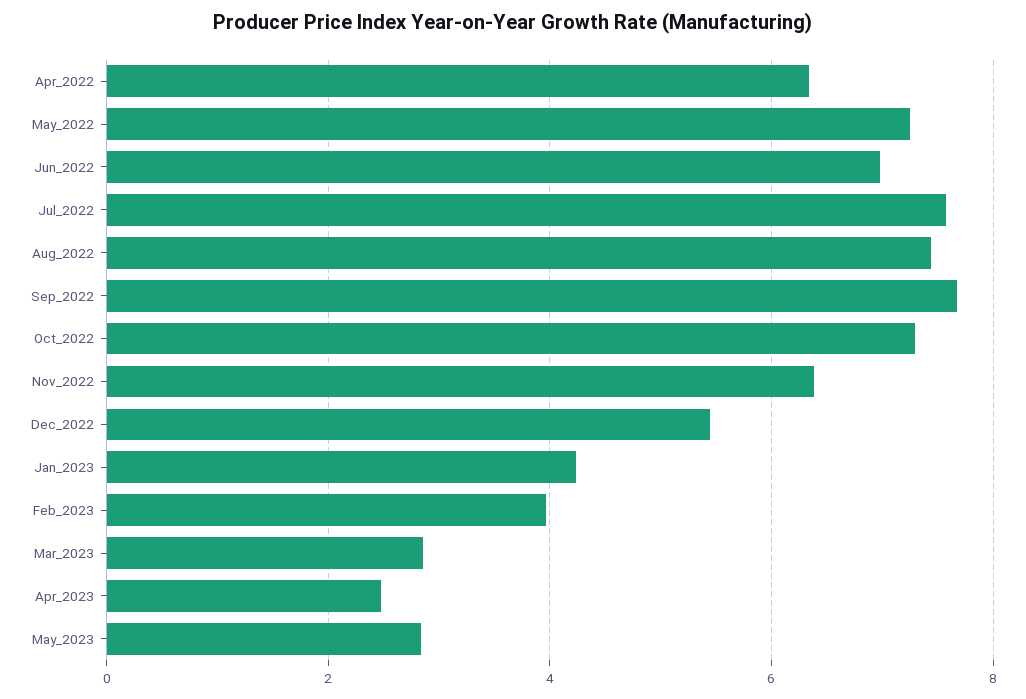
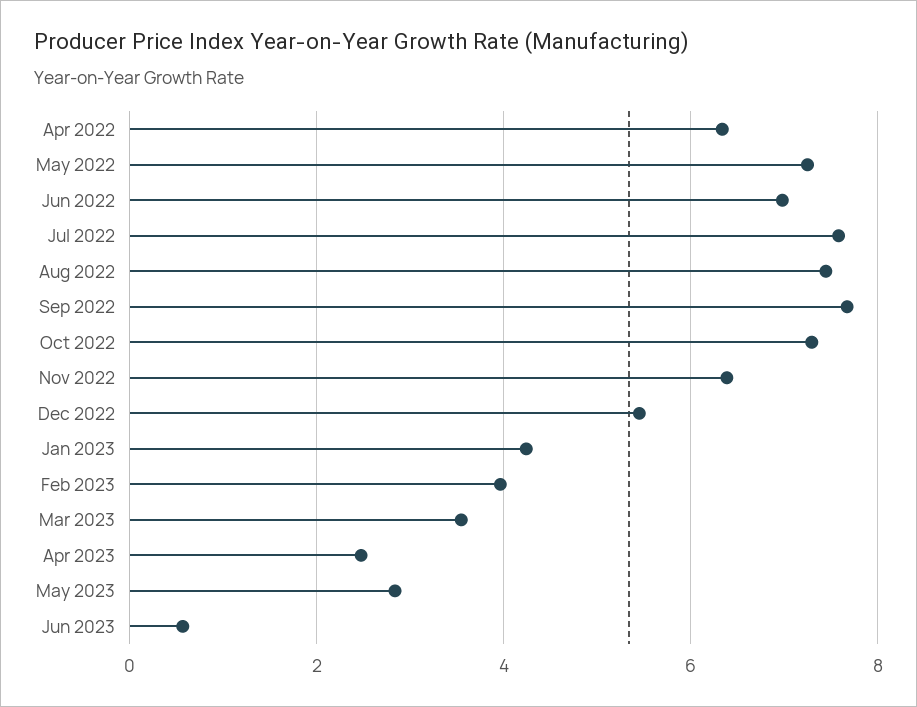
Mar_2023: 2.8 -> 3.6
Jun 2023: none -> 0.6

